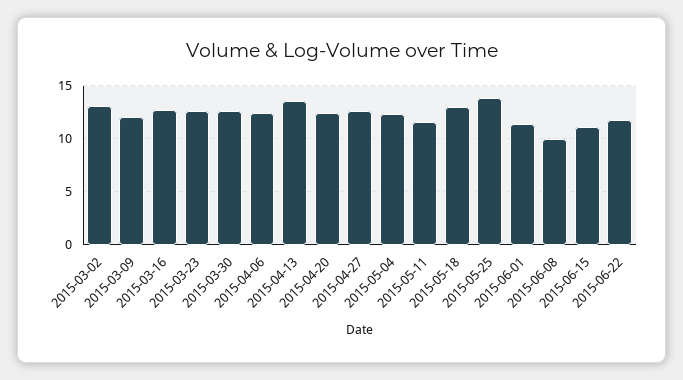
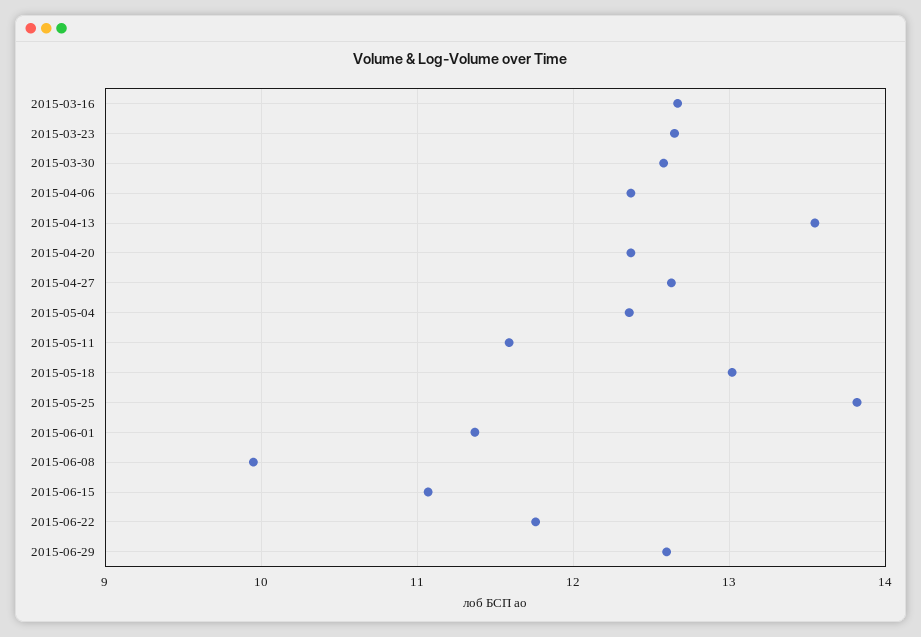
2015-03-02: 13 -> none
2015-03-09: 12 -> none
2015-06-29: none -> 12.6

